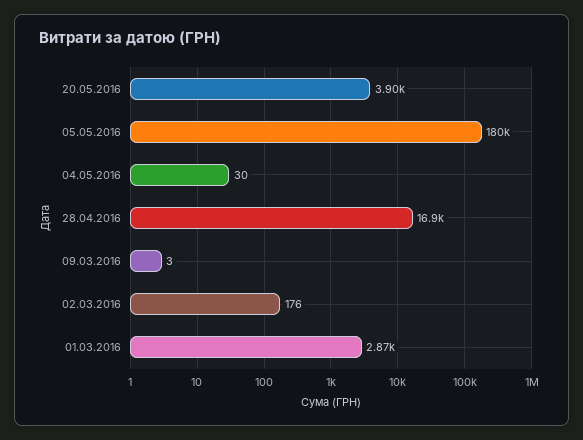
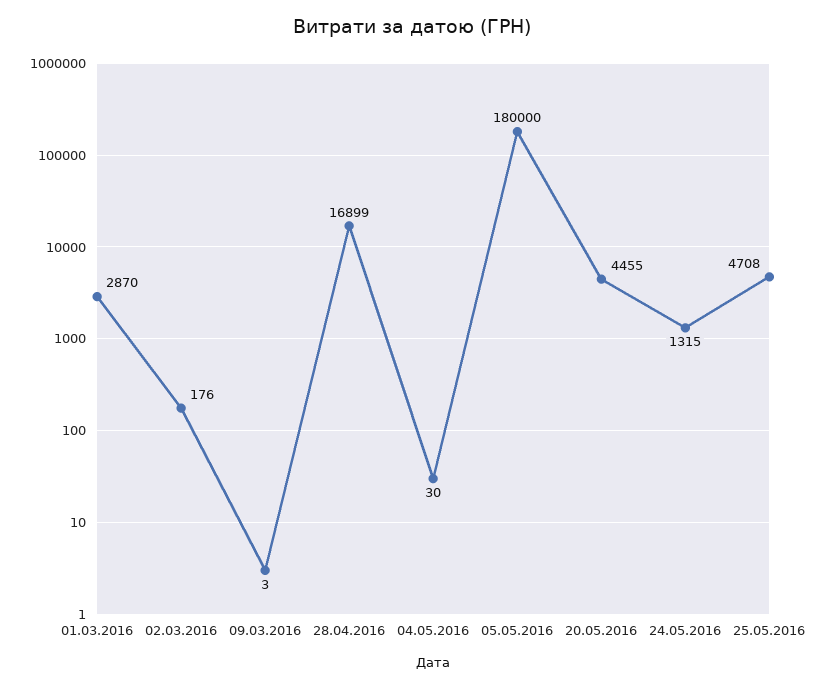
20.05.2016: 3900 -> 4455
24.05.2016: none -> 1315
25.05.2016: none -> 4708

